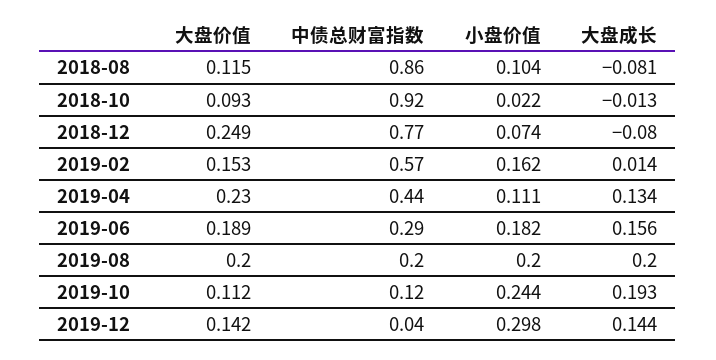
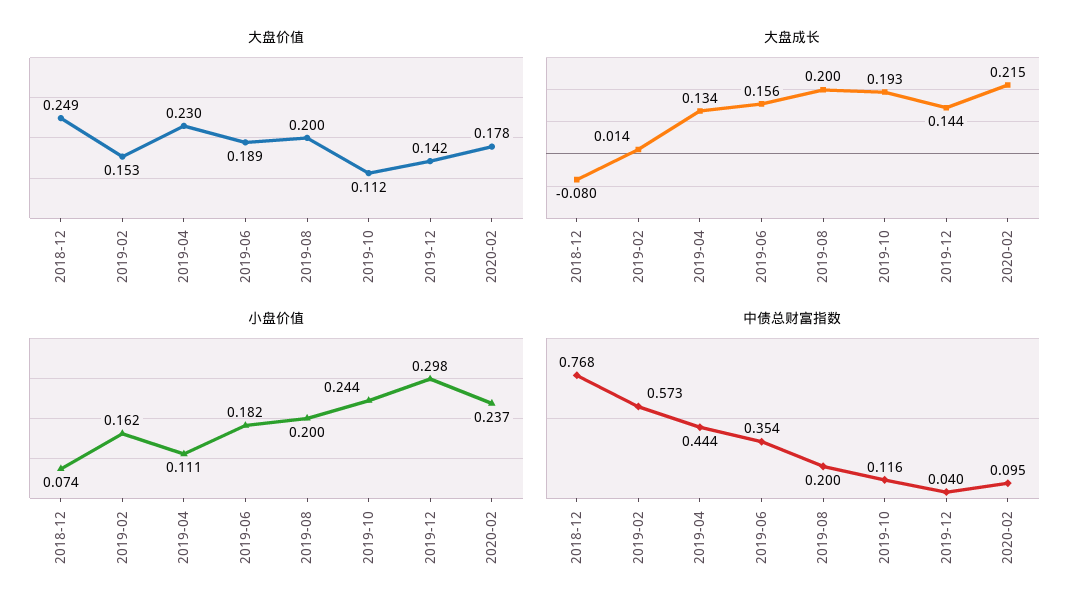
大盘价值, 2018-08: 0.115 -> none
中债总财富指数, 2018-08: 0.86 -> none
小盘价值, 2018-08: 0.104 -> none
大盘成长, 2018-08: -0.081 -> none
大盘价值, 2018-10: 0.093 -> none
中债总财富指数, 2018-10: 0.92 -> none
小盘价值, 2018-10: 0.022 -> none
大盘成长, 2018-10: -0.013 -> none
中债总财富指数, 2019-06: 0.29 -> 0.354
大盘价值, 2020-02: none -> 0.178
大盘成长, 2020-02: none -> 0.215
小盘价值, 2020-02: none -> 0.237
中债总财富指数, 2020-02: none -> 0.095

